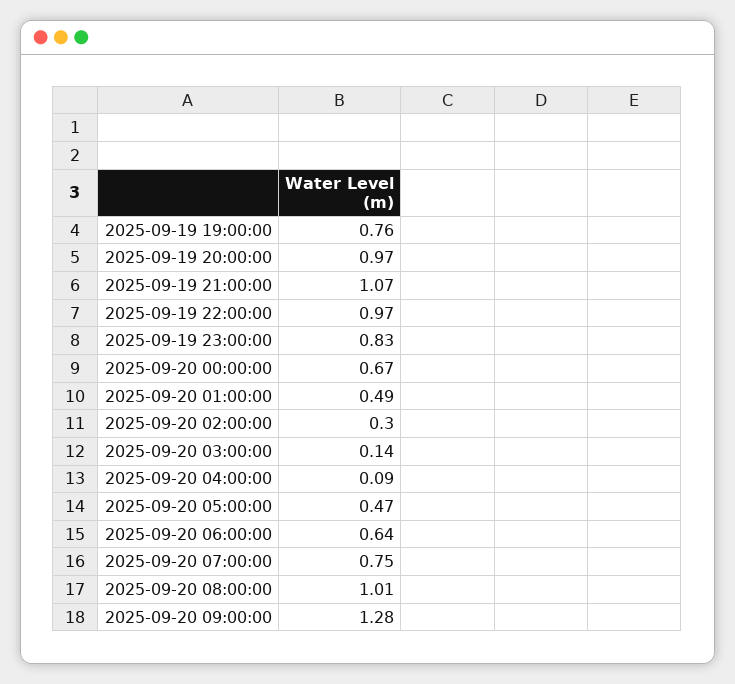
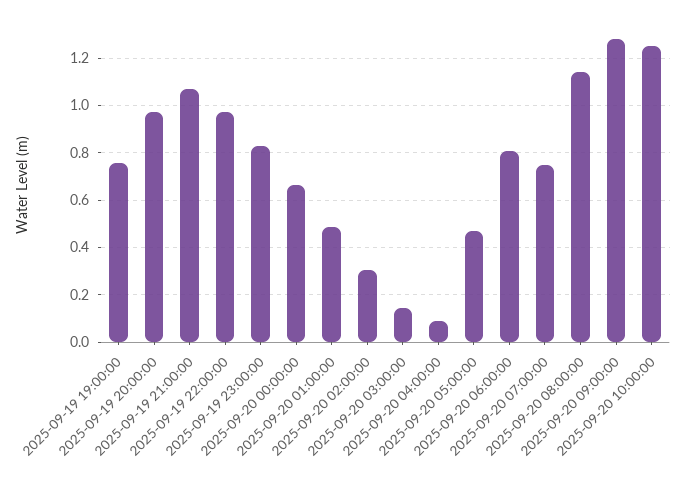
2025-09-20 06:00:00: 0.64 -> 0.8
2025-09-20 08:00:00: 1.01 -> 1.15
2025-09-20 10:00:00: none -> 1.25

